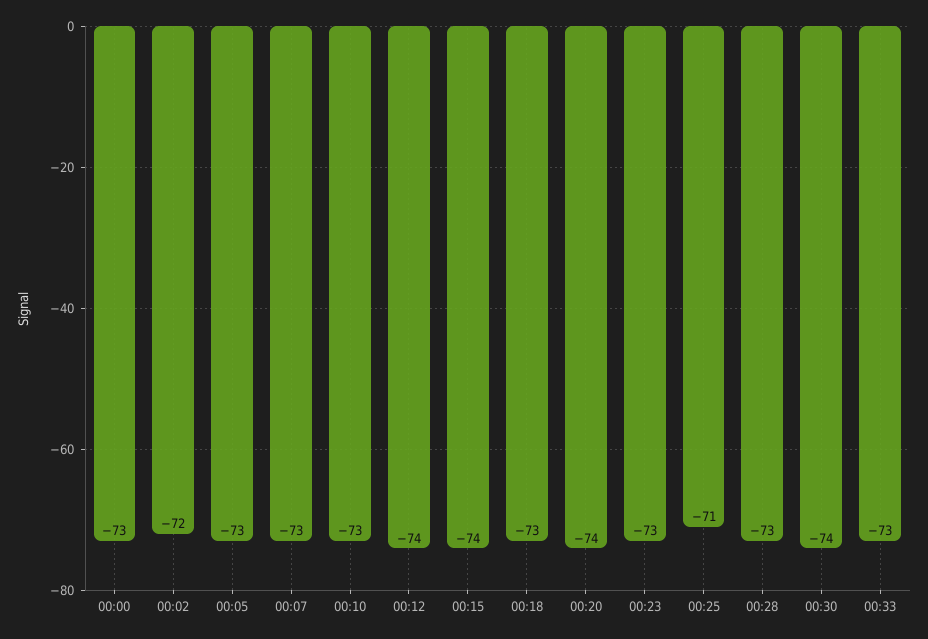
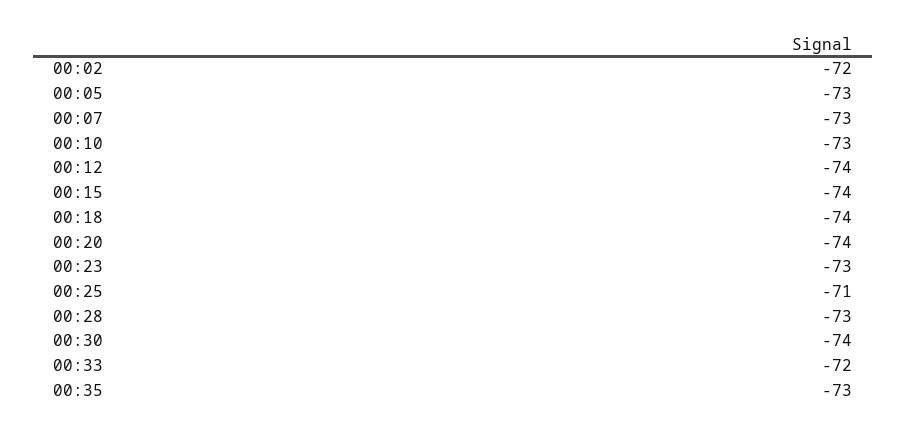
00:00: -73 -> none
00:18: -73 -> -74
00:33: -73 -> -72
00:35: none -> -73

